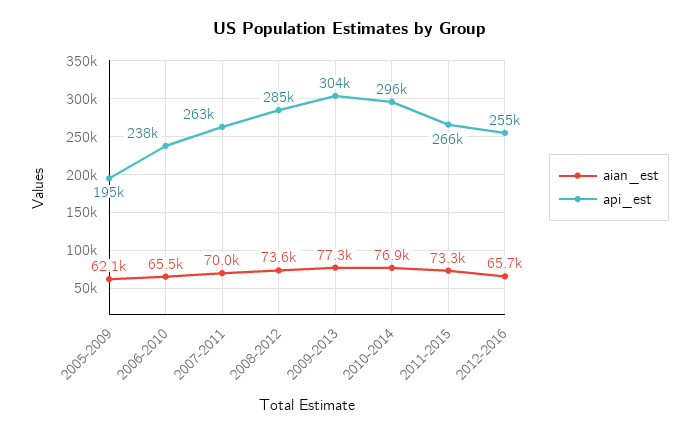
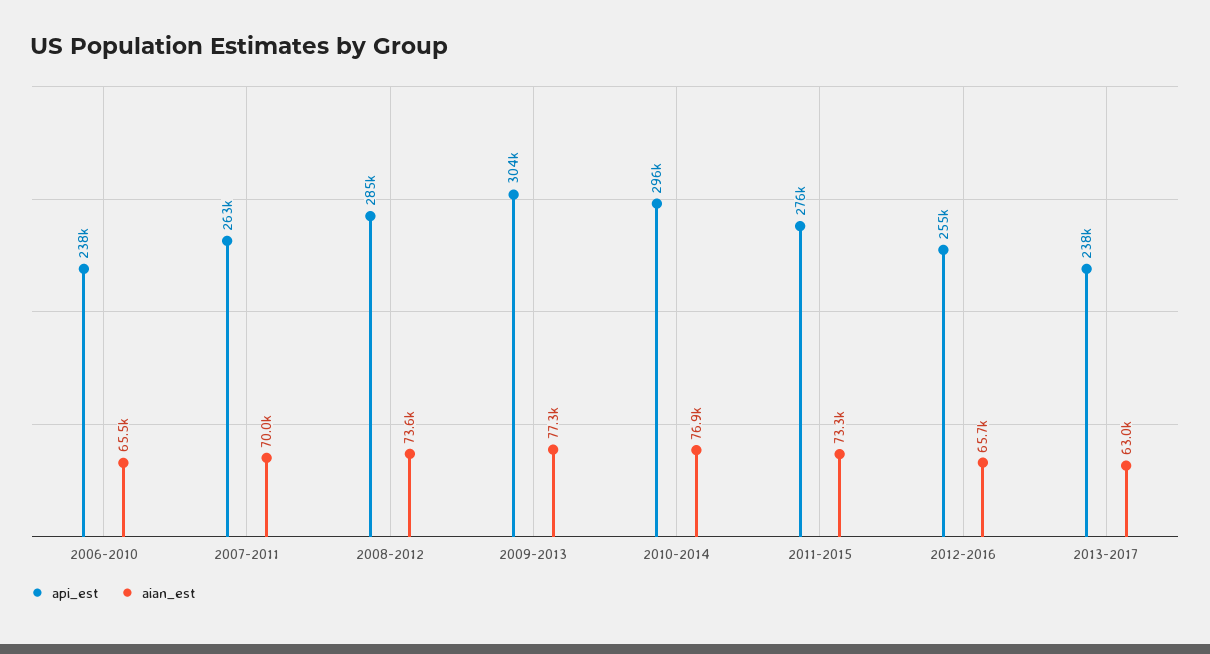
aian_est, 2005-2009: 62100 -> none
api_est, 2005-2009: 195000 -> none
api_est, 2011-2015: 266000 -> 276000
api_est, 2013-2017: none -> 238000
aian_est, 2013-2017: none -> 63000

